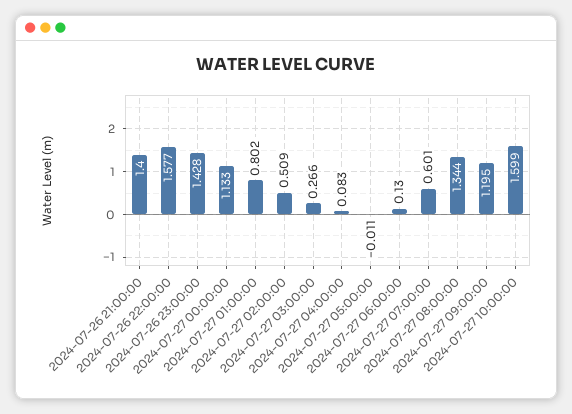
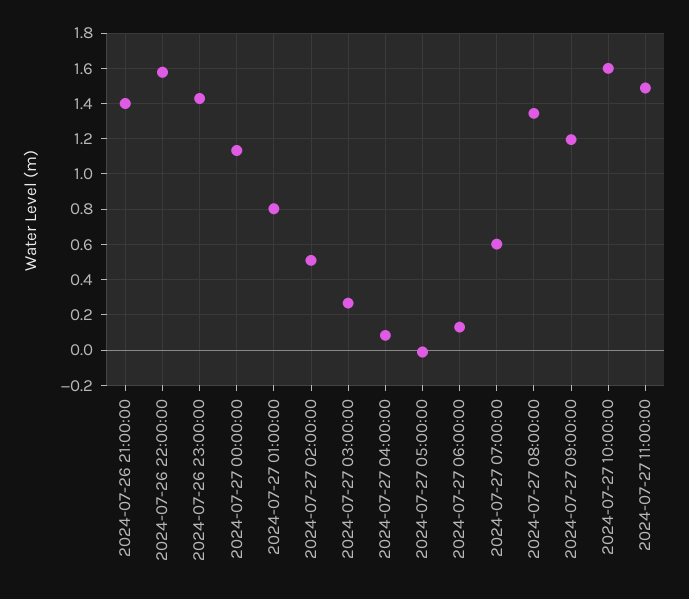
2024-07-27 11:00:00: none -> 1.5

